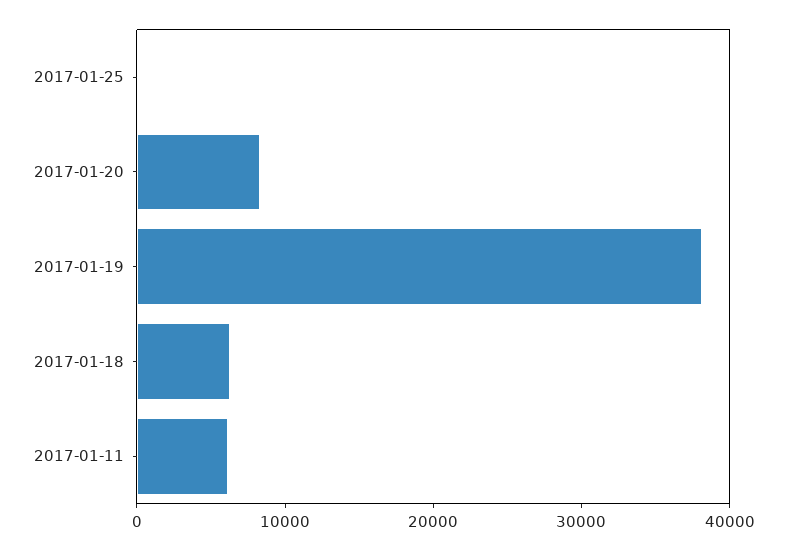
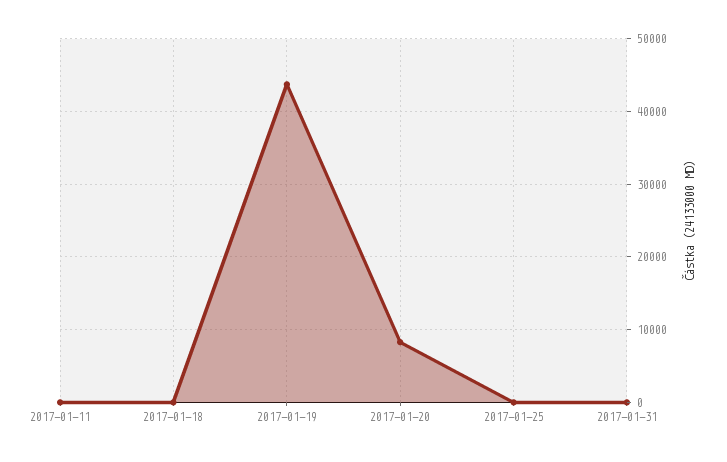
2017-01-19: 38000 -> 44000
2017-01-18: 6000 -> 0
2017-01-11: 6000 -> 0
2017-01-31: none -> 0

